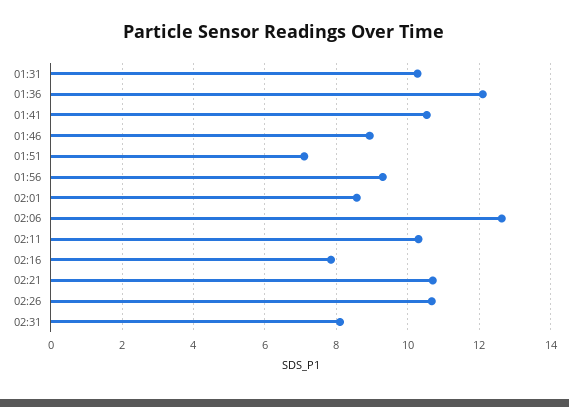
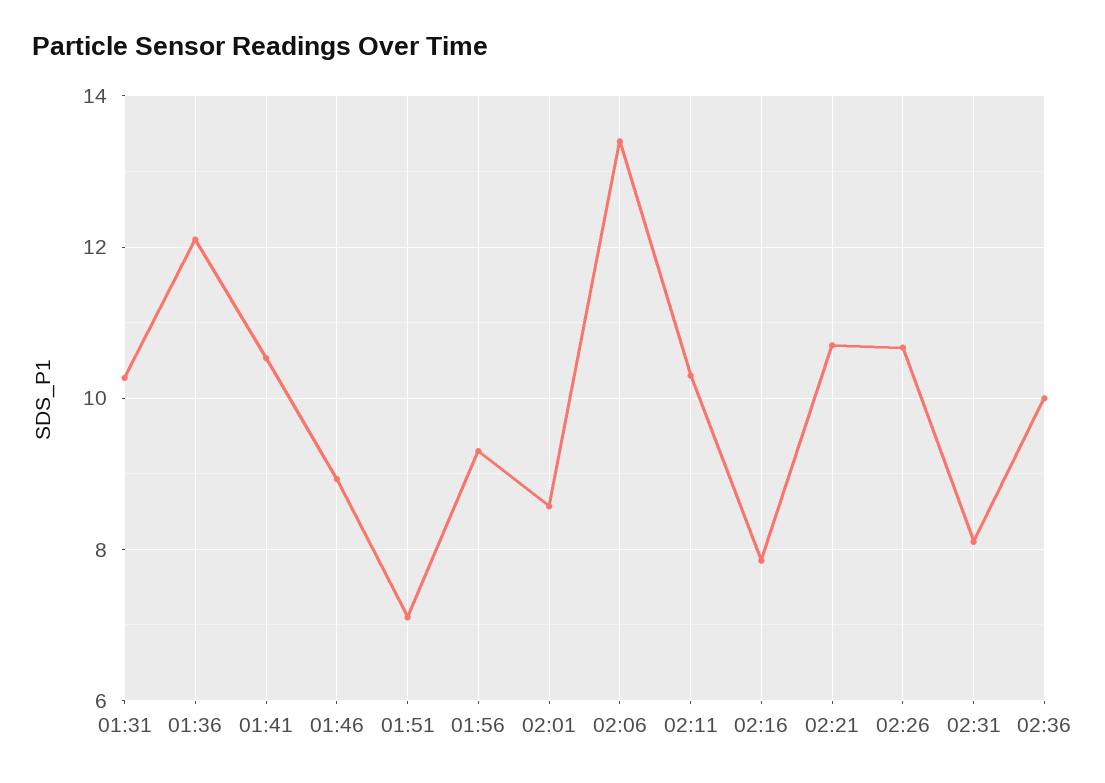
02:06: 12.6 -> 13.4
02:36: none -> 10

